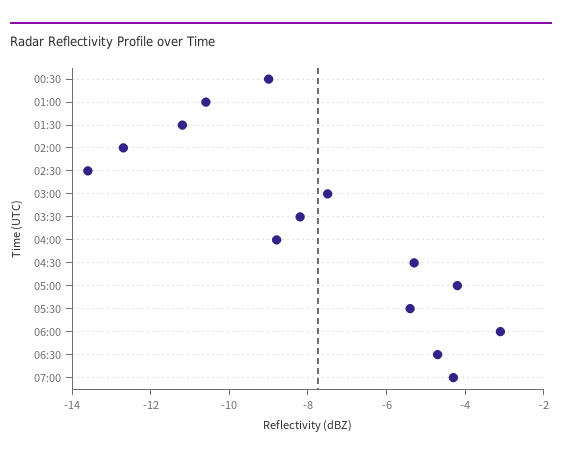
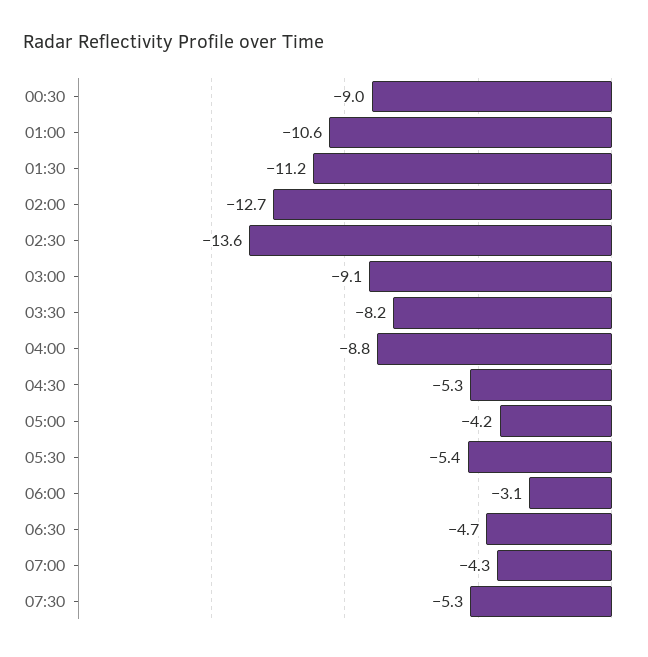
03:00: -7.5 -> -9.1
07:30: none -> -5.3

